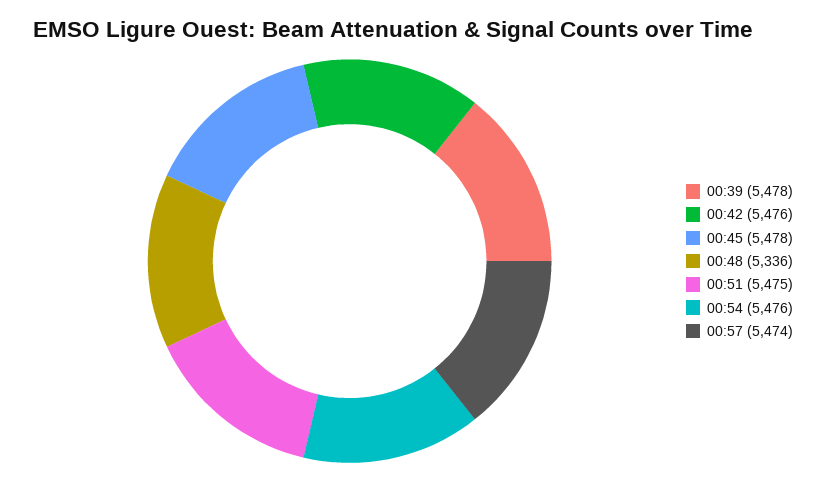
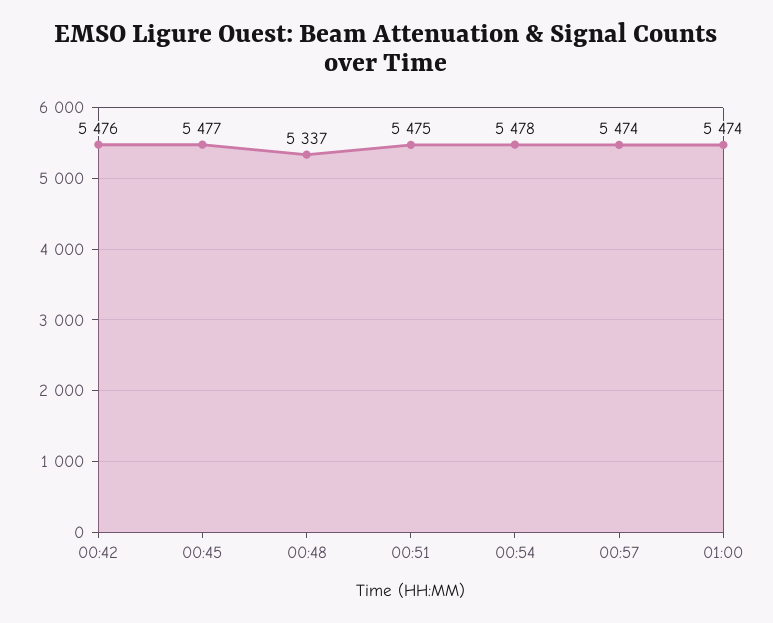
00:39: 5478 -> none
00:45: 5478 -> 5477
00:48: 5336 -> 5337
00:54: 5476 -> 5478
01:00: none -> 5474

